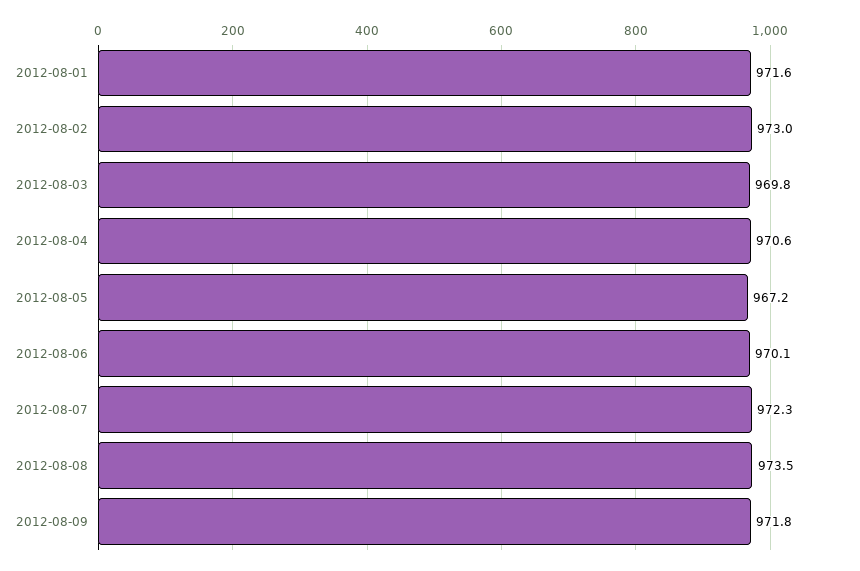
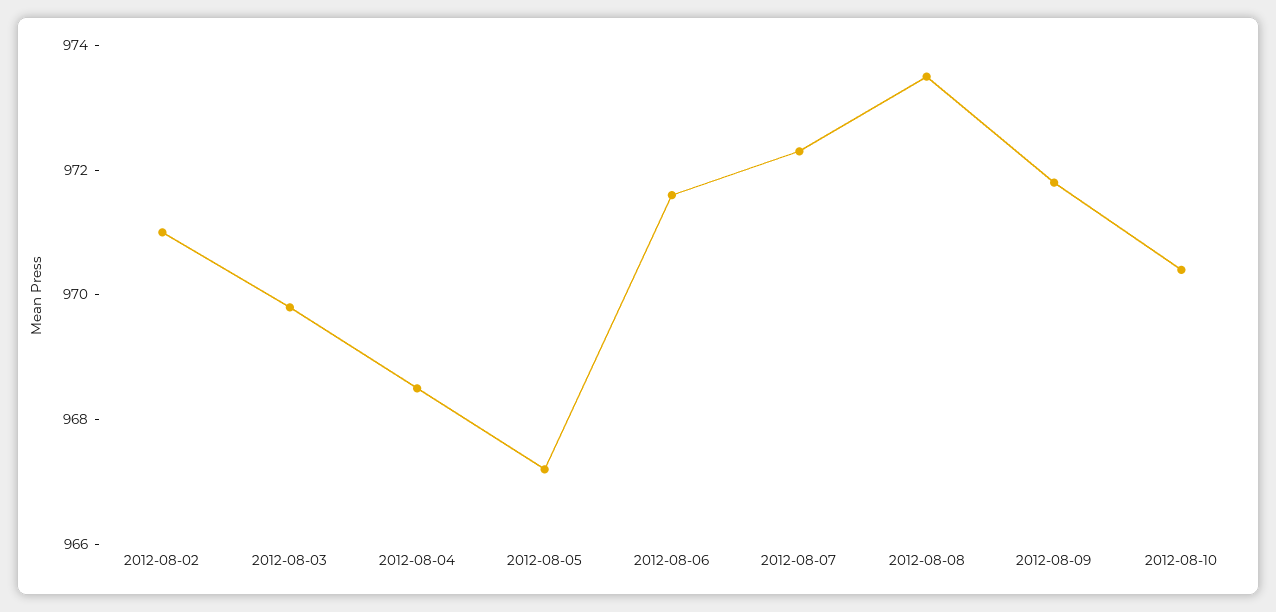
2012-08-01: 971.6 -> none
2012-08-02: 973 -> 971
2012-08-04: 970.6 -> 968.5
2012-08-06: 970.1 -> 971.5
2012-08-10: none -> 970.5

